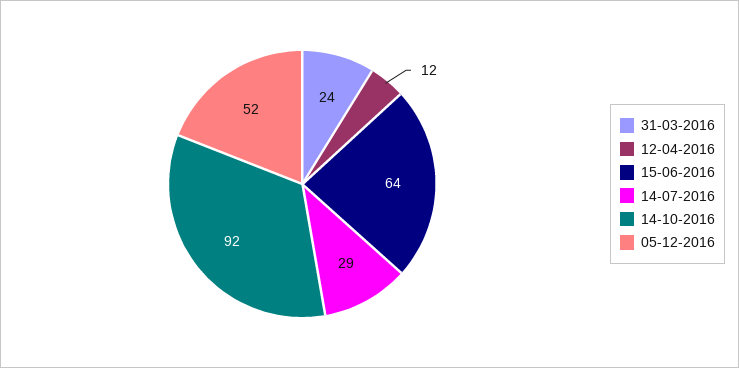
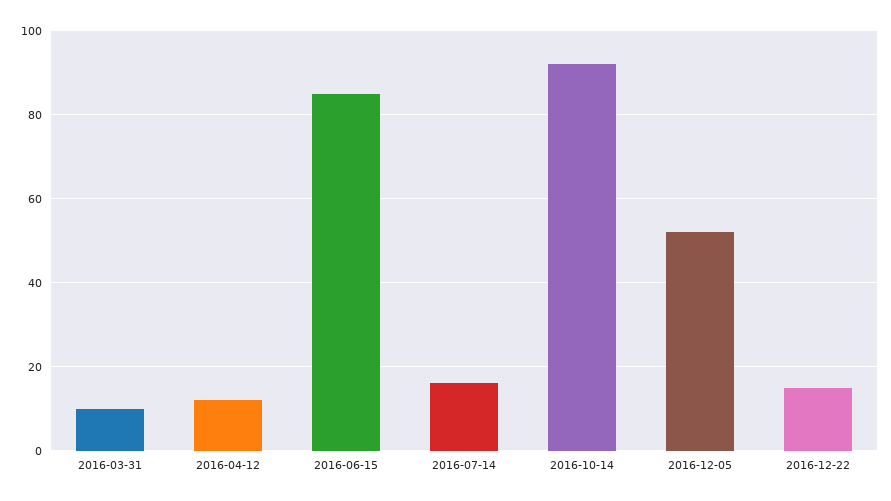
31-03-2016: 24 -> 10
15-06-2016: 64 -> 85
14-07-2016: 29 -> 15
2016-12-22: none -> 15

